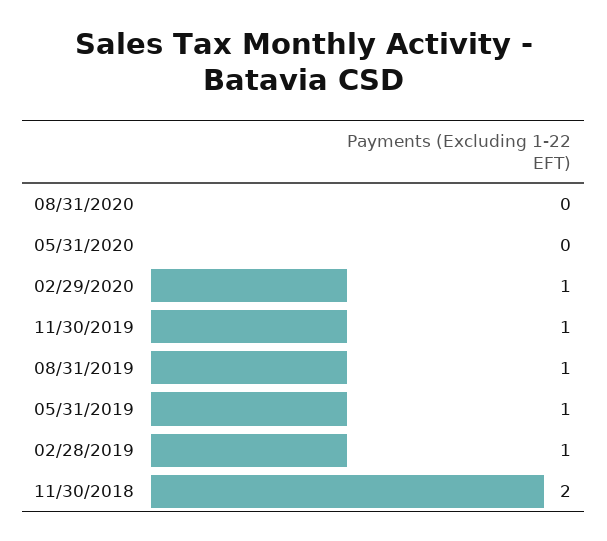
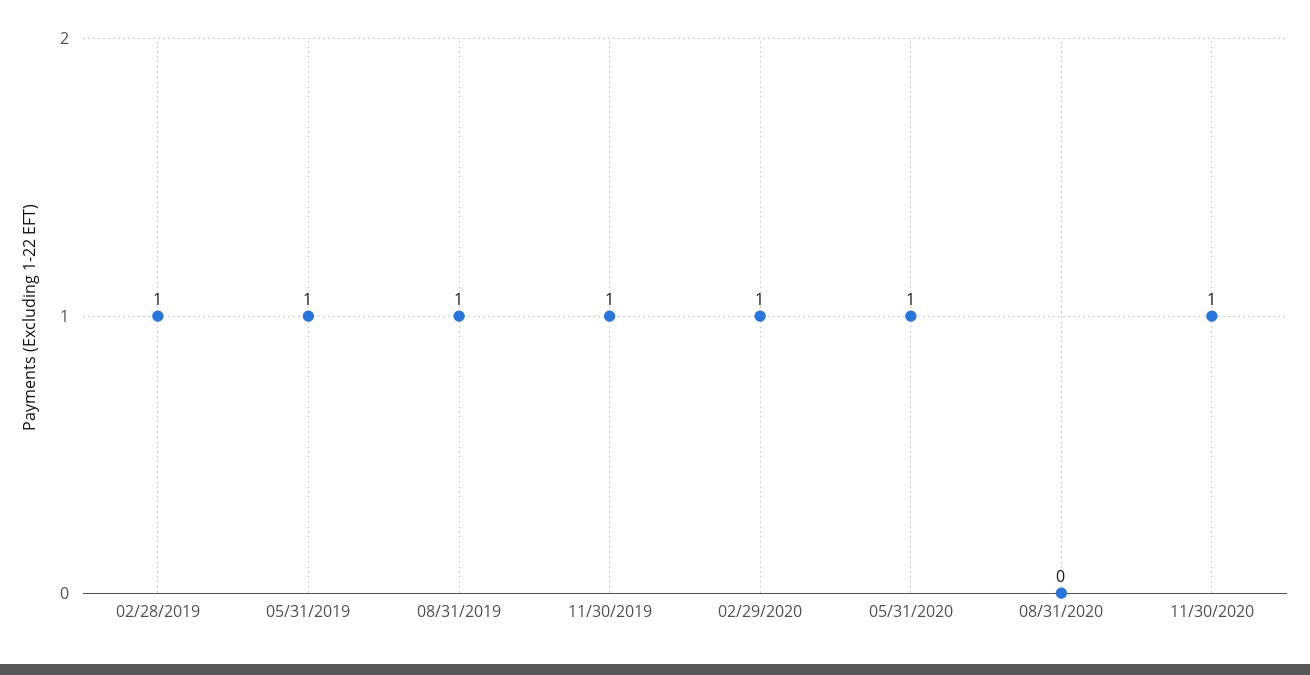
05/31/2020: 0 -> 1
11/30/2018: 2 -> none
11/30/2020: none -> 1

